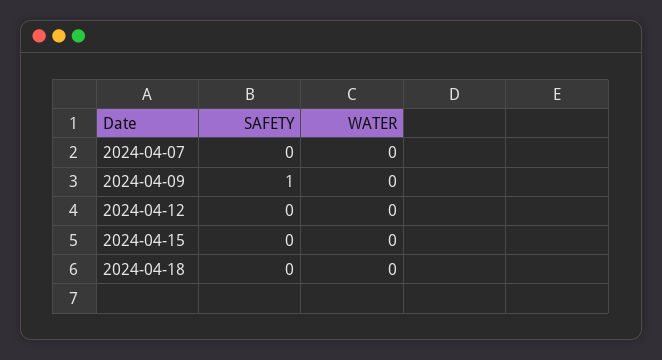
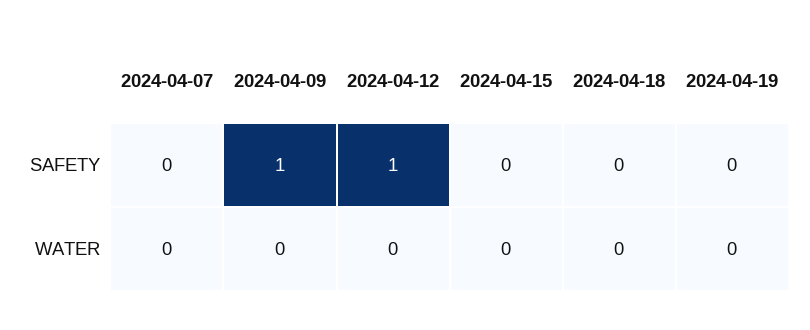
SAFETY, 2024-04-12: 0 -> 1
SAFETY, 2024-04-19: none -> 0
WATER, 2024-04-19: none -> 0

